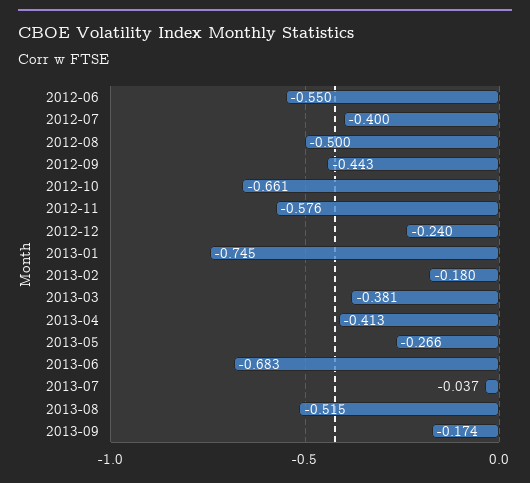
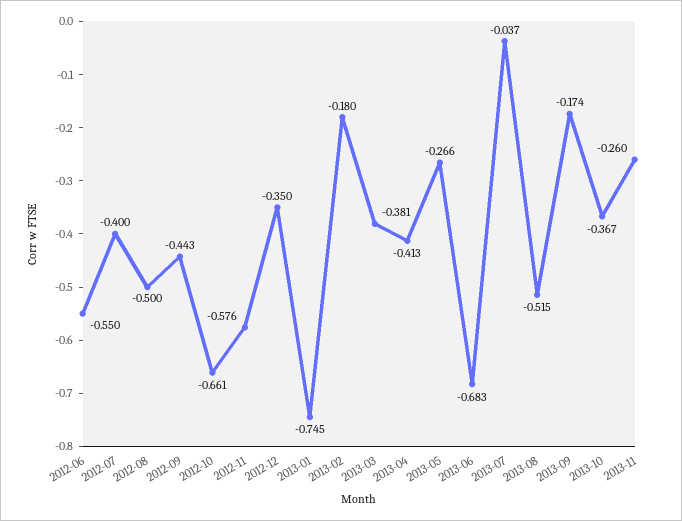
2012-12: -0.24 -> -0.35
2013-10: none -> -0.367
2013-11: none -> -0.26

